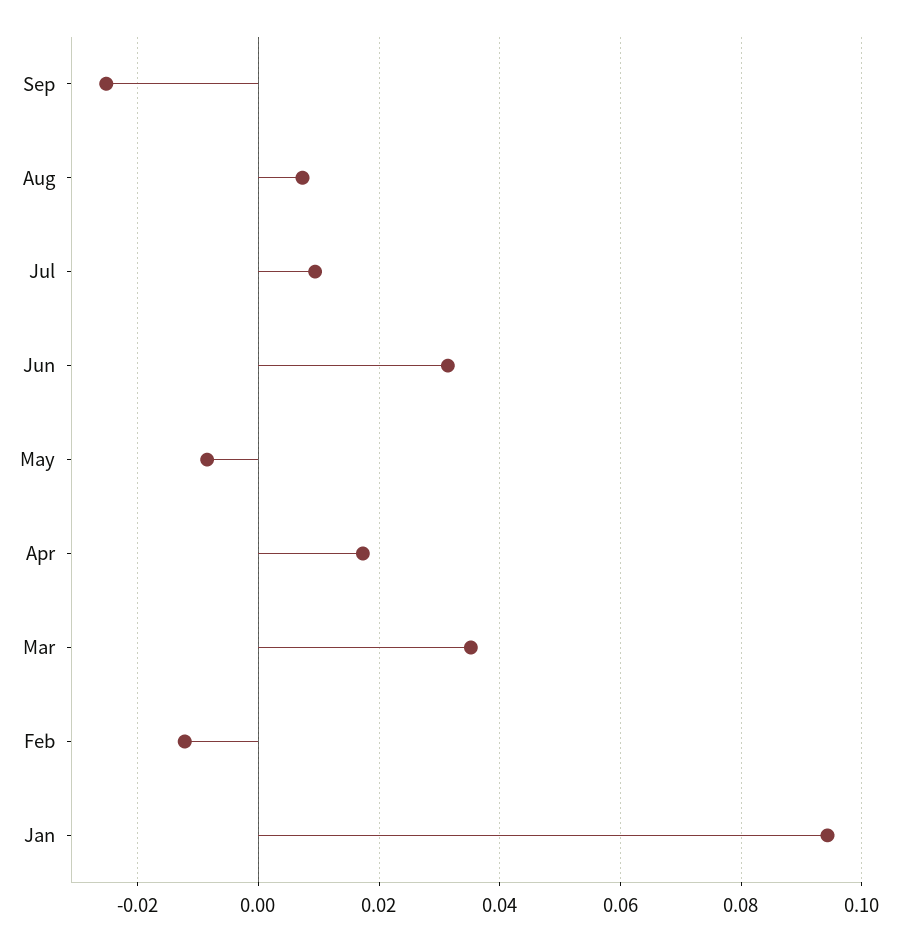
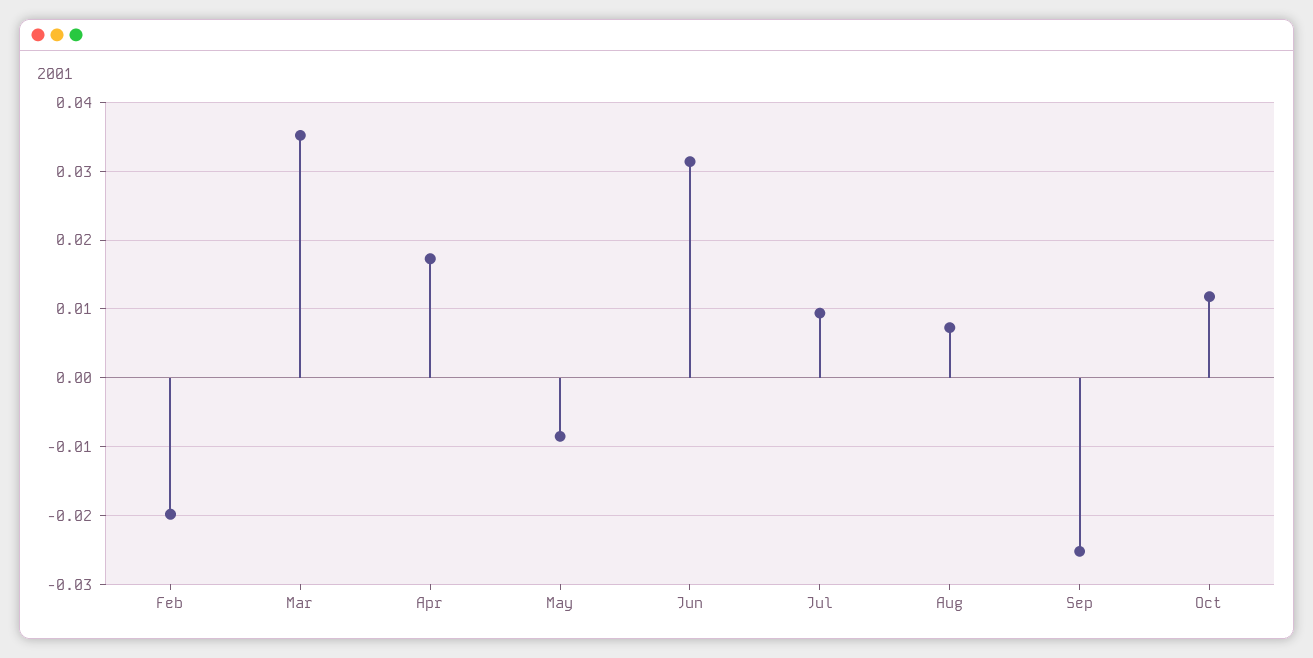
Feb: -0.012 -> -0.02
Jan: 0.094 -> none
Oct: none -> 0.012

